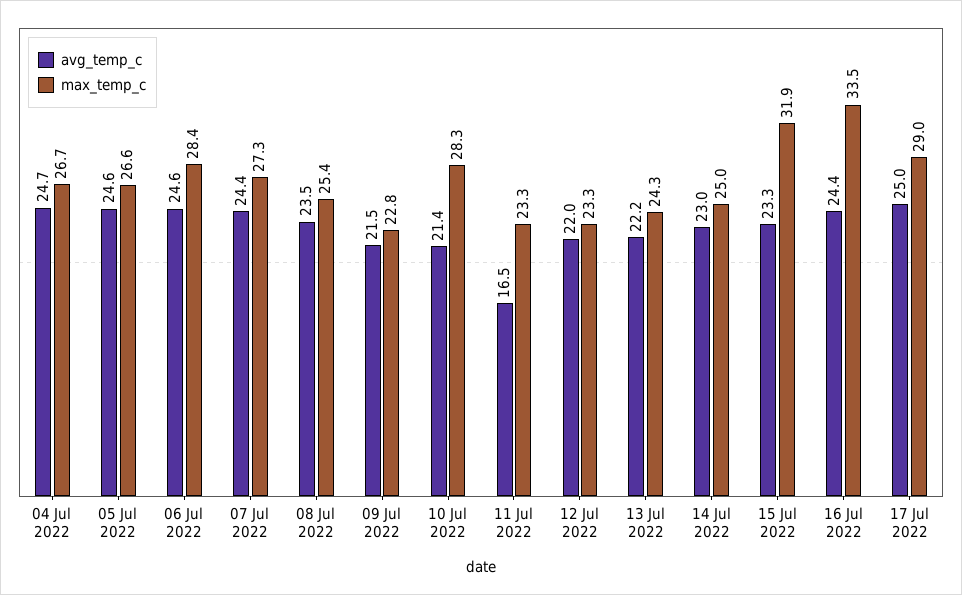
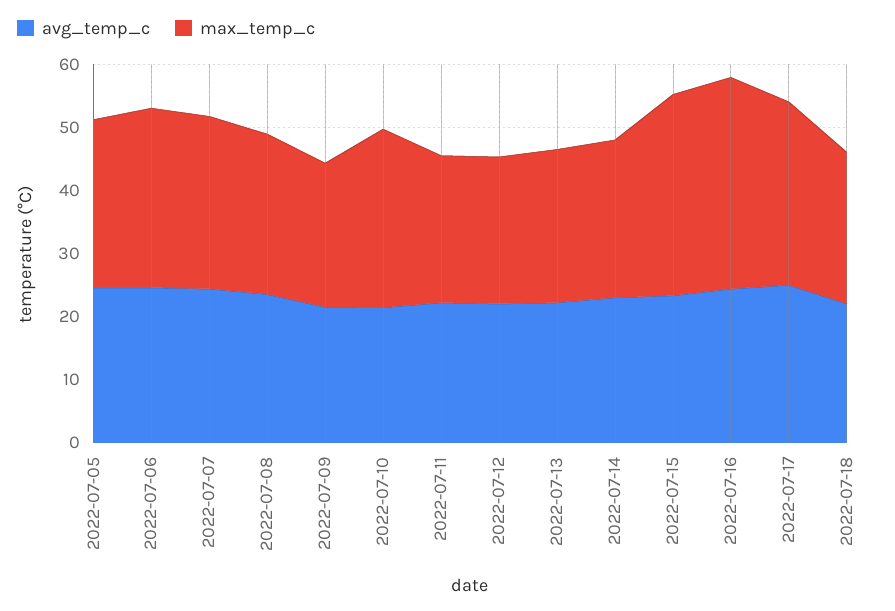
avg_temp_c, 04 Jul 2022: 24.7 -> none
max_temp_c, 04 Jul 2022: 26.7 -> none
avg_temp_c, 11 Jul 2022: 16.5 -> 22
avg_temp_c, 2022-07-18: none -> 22
max_temp_c, 2022-07-18: none -> 24

